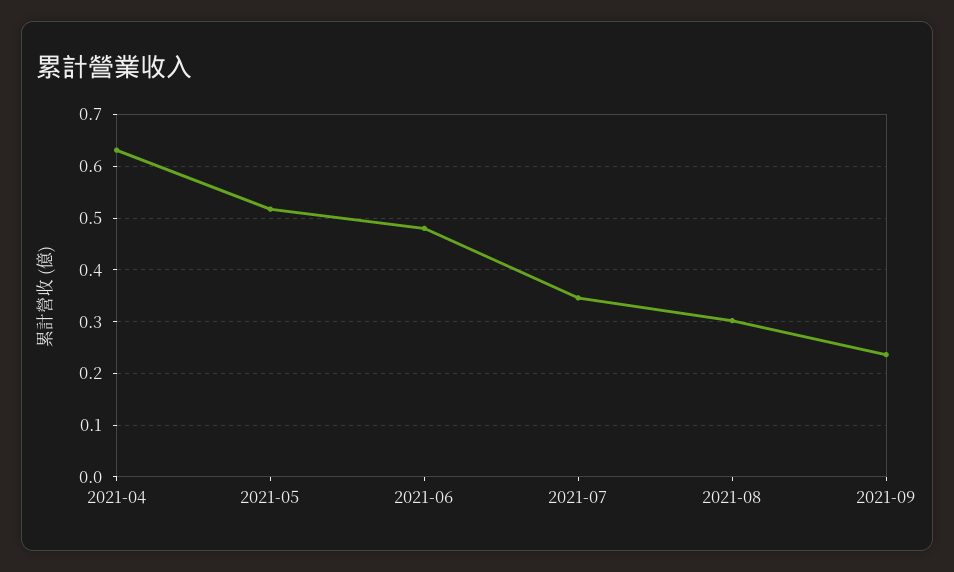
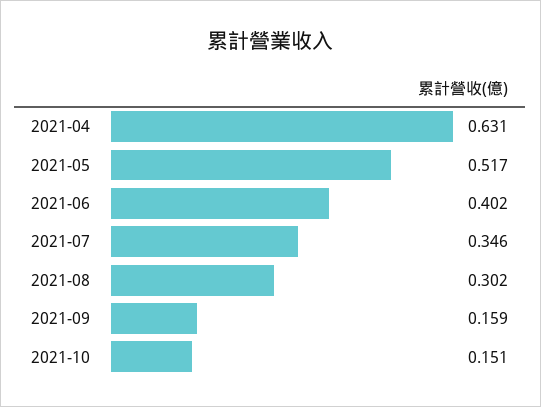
2021-06: 0.48 -> 0.402
2021-09: 0.24 -> 0.159
2021-10: none -> 0.151

